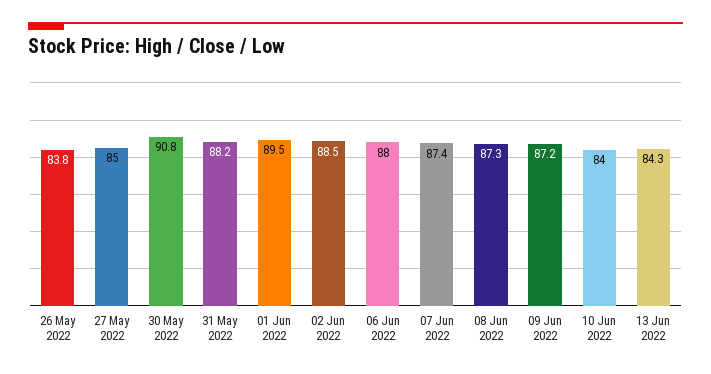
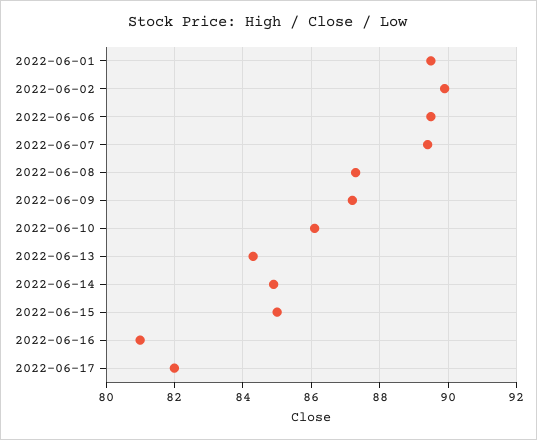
26 May 2022: 83.8 -> none
27 May 2022: 85 -> none
30 May 2022: 90.8 -> none
31 May 2022: 88.2 -> none
02 Jun 2022: 88.5 -> 90
06 Jun 2022: 88 -> 89.5
07 Jun 2022: 87.4 -> 89.5
10 Jun 2022: 84 -> 86
2022-06-14: none -> 85
2022-06-15: none -> 85
2022-06-16: none -> 81
2022-06-17: none -> 82

